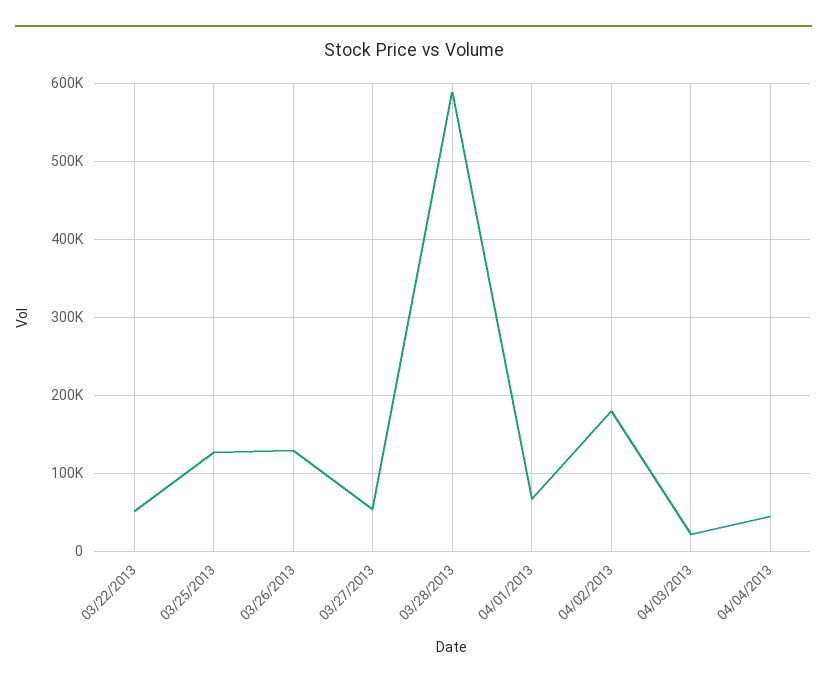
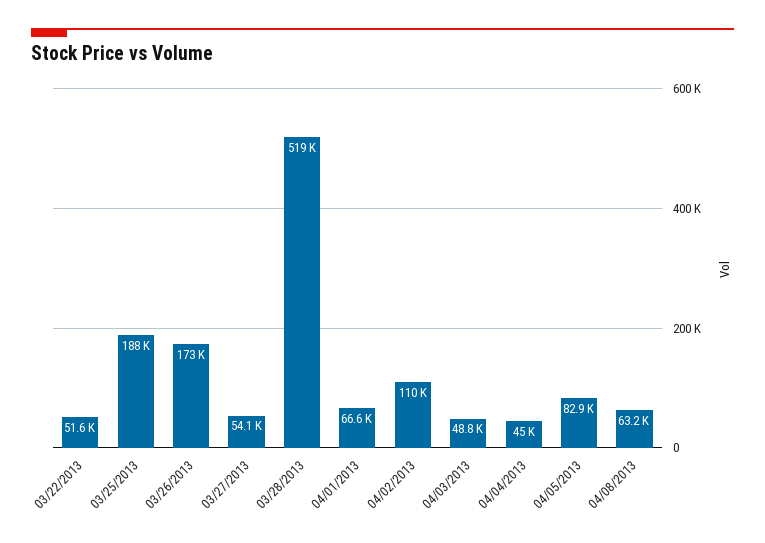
03/25/2013: 130000 -> 188000
03/26/2013: 130000 -> 173000
03/28/2013: 590000 -> 519000
04/02/2013: 180000 -> 110000
04/03/2013: 20000 -> 48800
04/05/2013: none -> 82900
04/08/2013: none -> 63200

